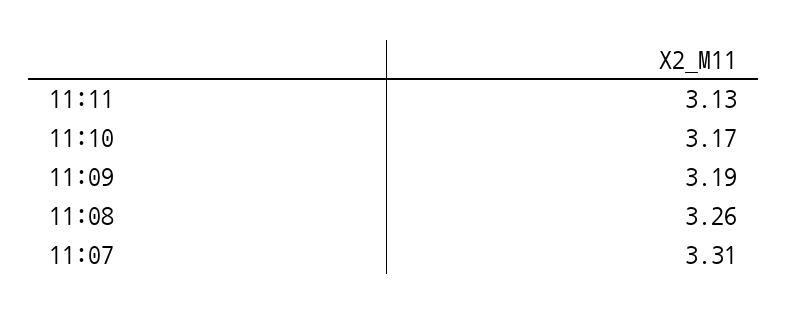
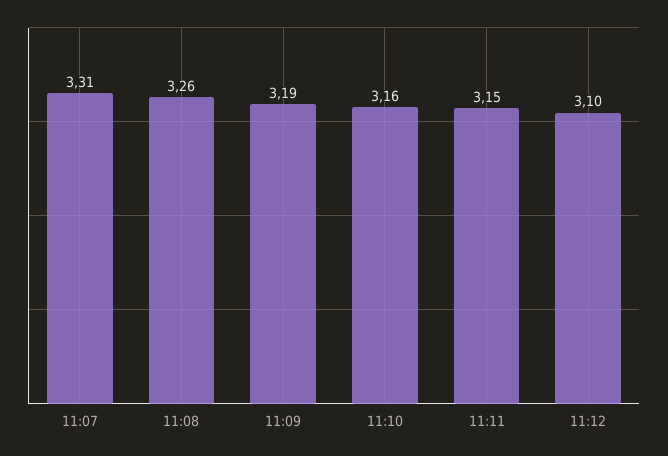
11:11: 3.13 -> 3.15
11:10: 3.17 -> 3.16
11:12: none -> 3.1

